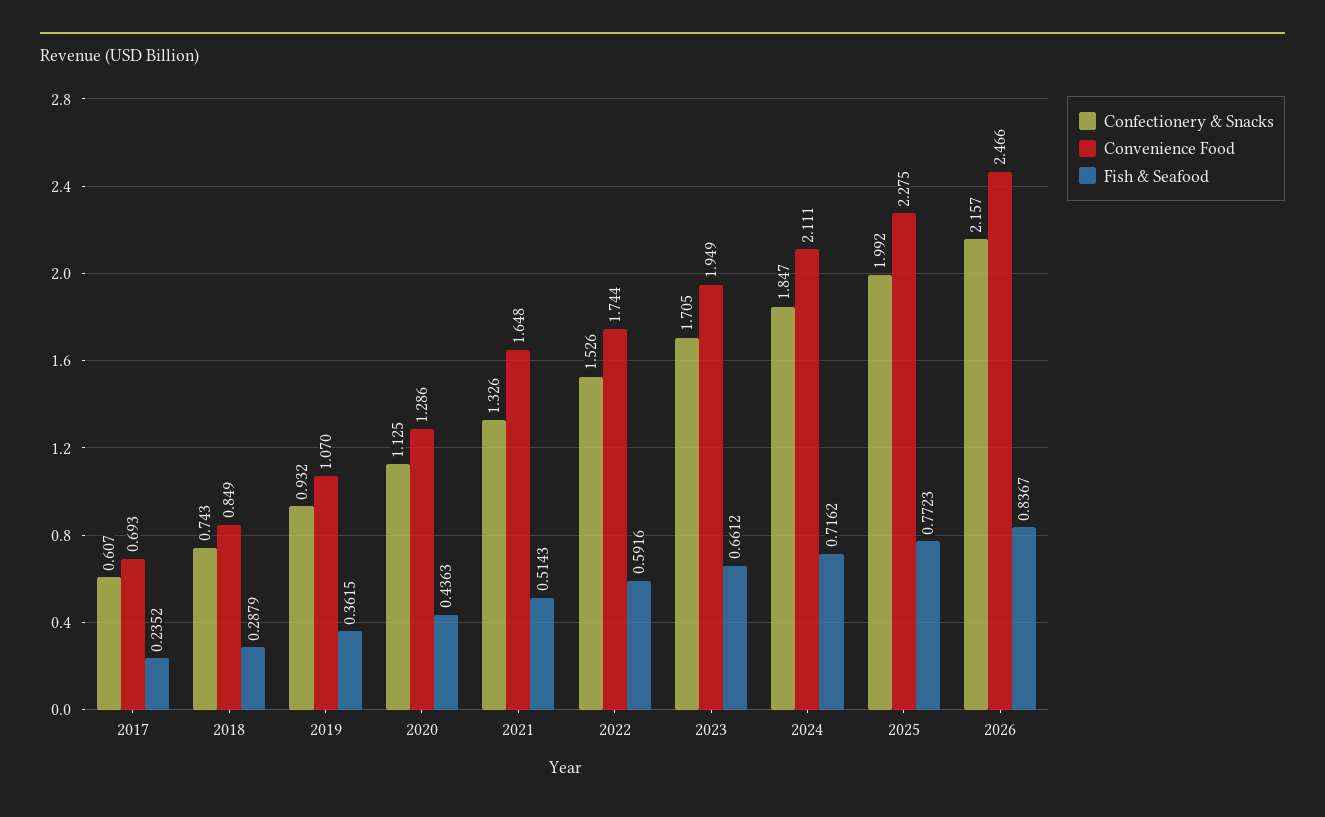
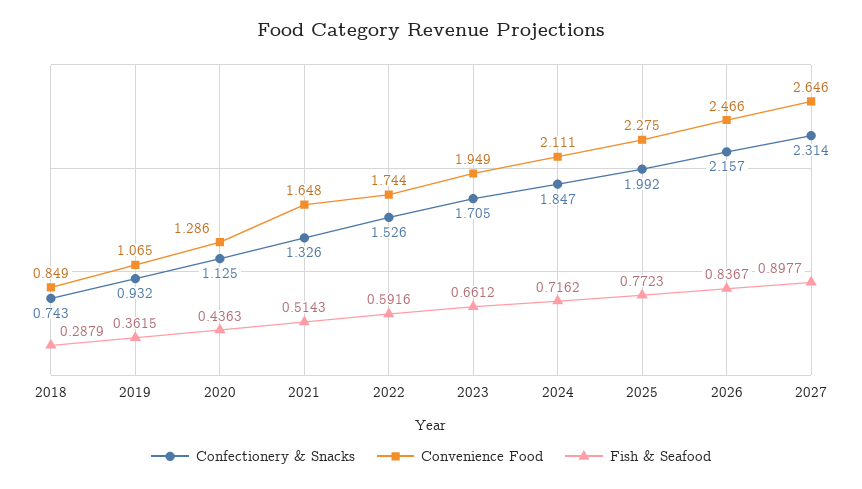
Confectionery & Snacks, 2017: 0.607 -> none
Convenience Food, 2017: 0.693 -> none
Fish & Seafood, 2017: 0.2352 -> none
Convenience Food, 2019: 1.07 -> 1.065
Confectionery & Snacks, 2027: none -> 2.314
Convenience Food, 2027: none -> 2.646
Fish & Seafood, 2027: none -> 0.8977

